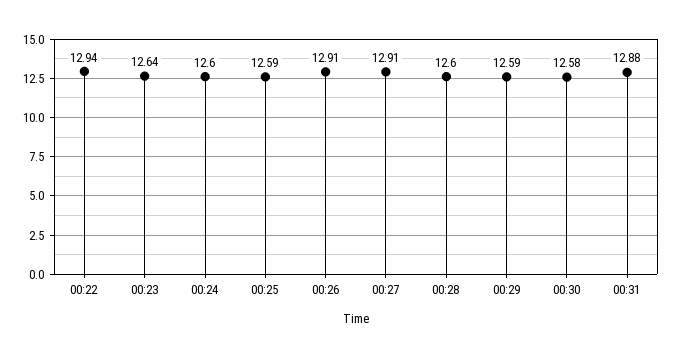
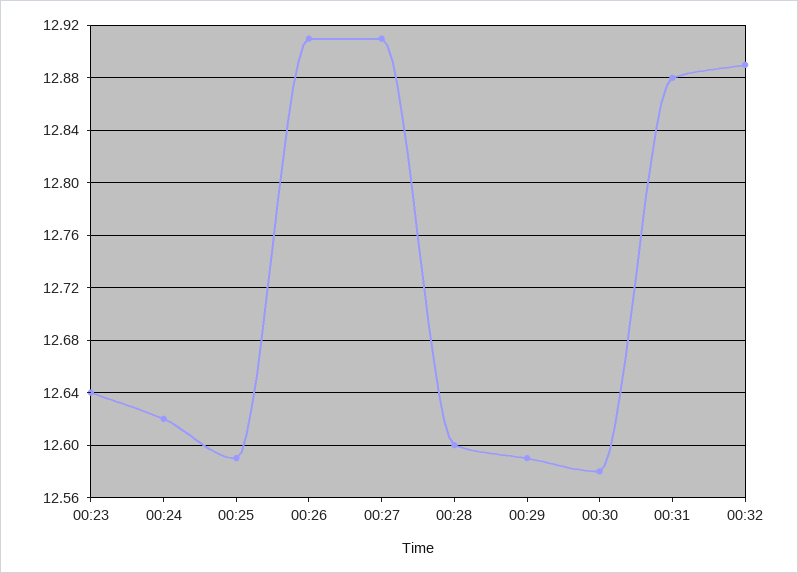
00:22: 12.94 -> none
00:24: 12.6 -> 12.62
00:32: none -> 12.89

